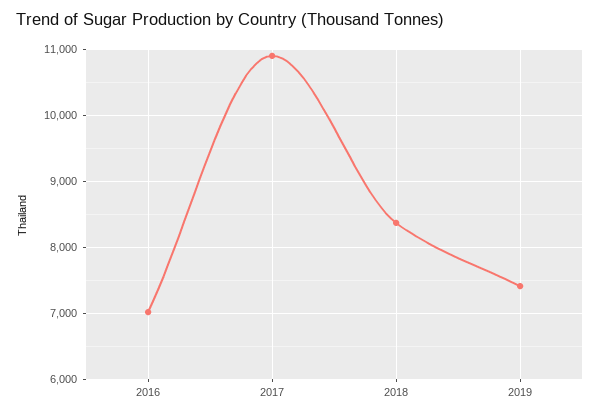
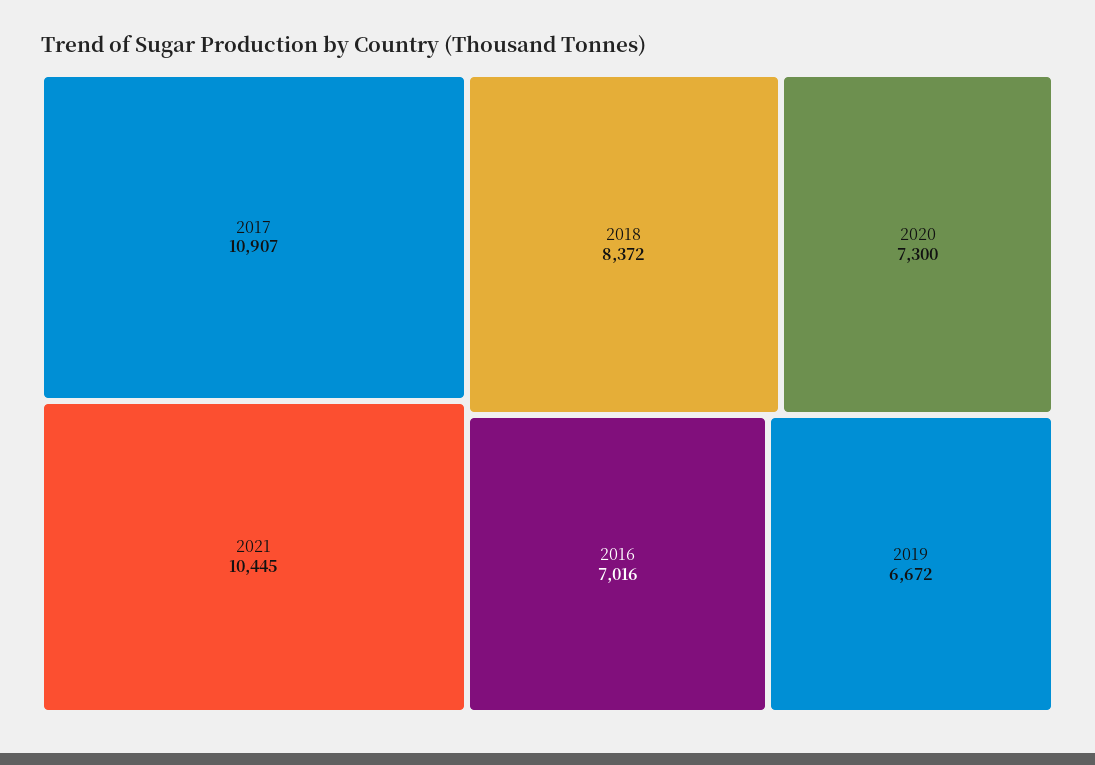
2019: 7400 -> 6672
2021: none -> 10445
2020: none -> 7300

